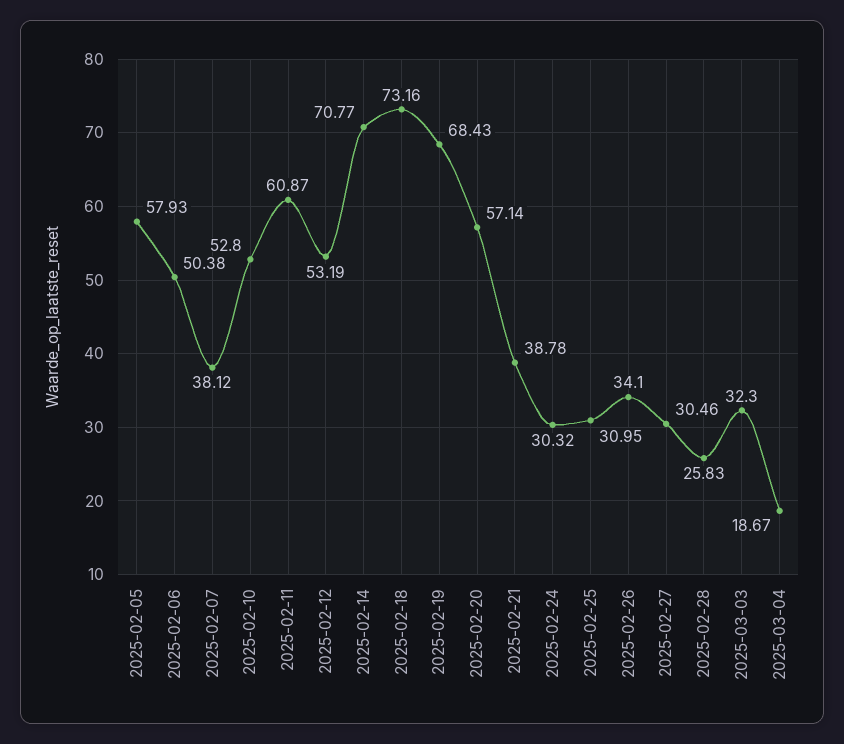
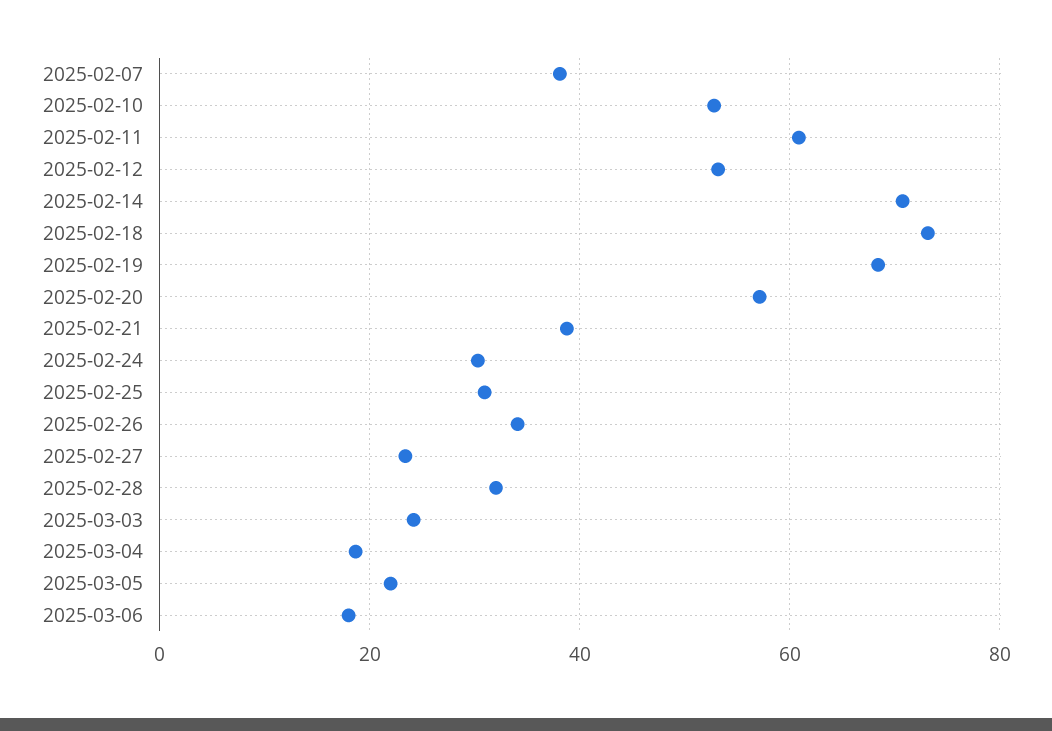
2025-02-05: 57.93 -> none
2025-02-06: 50.38 -> none
2025-02-27: 30.46 -> 24
2025-02-28: 25.83 -> 32
2025-03-03: 32.3 -> 24
2025-03-05: none -> 22
2025-03-06: none -> 18

